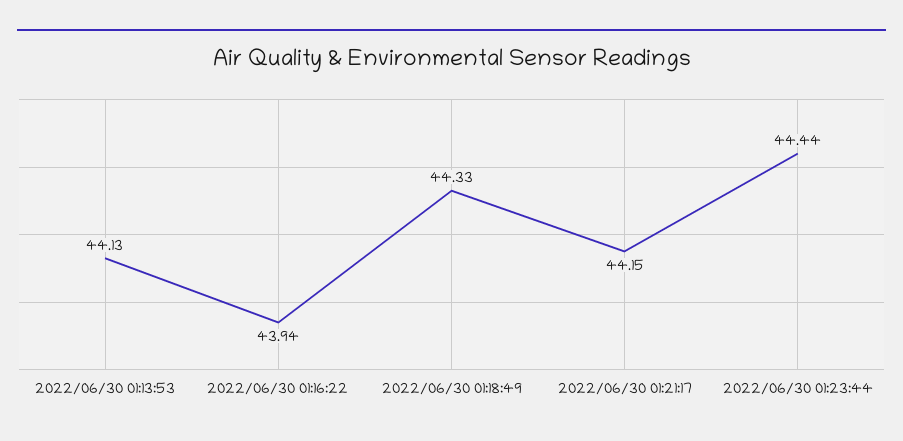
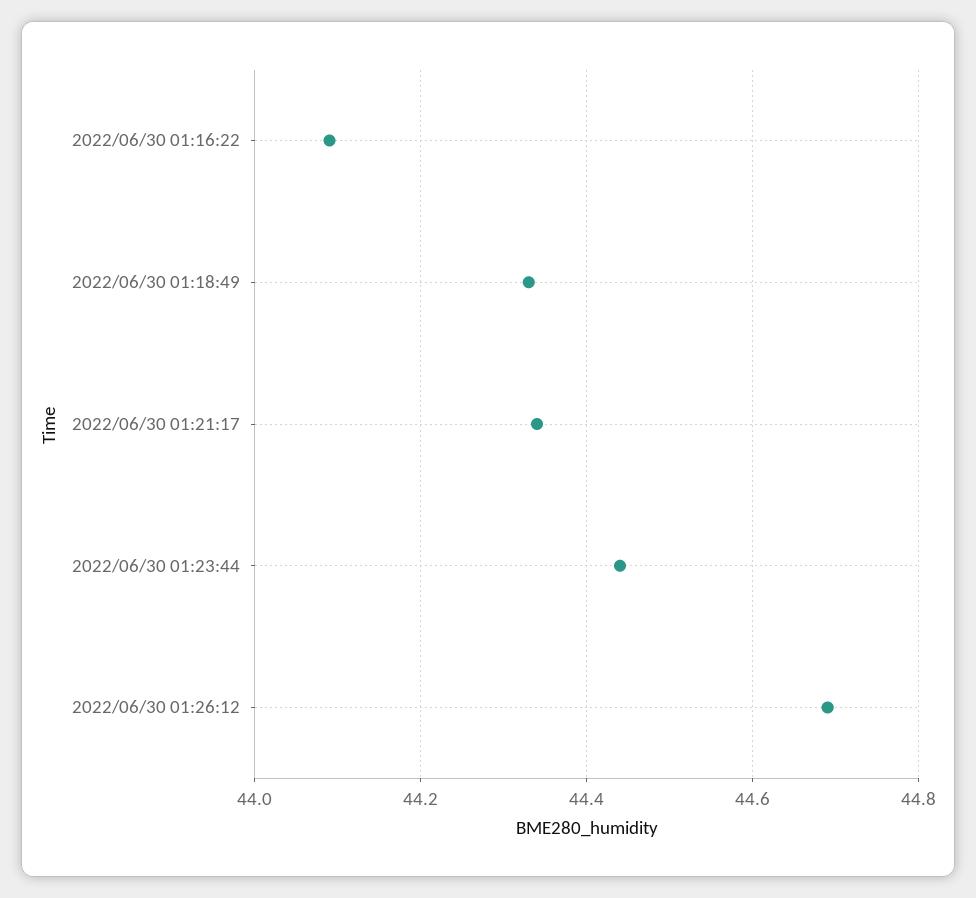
2022/06/30 01:13:53: 44.13 -> none
2022/06/30 01:16:22: 43.94 -> 44.1
2022/06/30 01:21:17: 44.15 -> 44.35
2022/06/30 01:26:12: none -> 44.7

